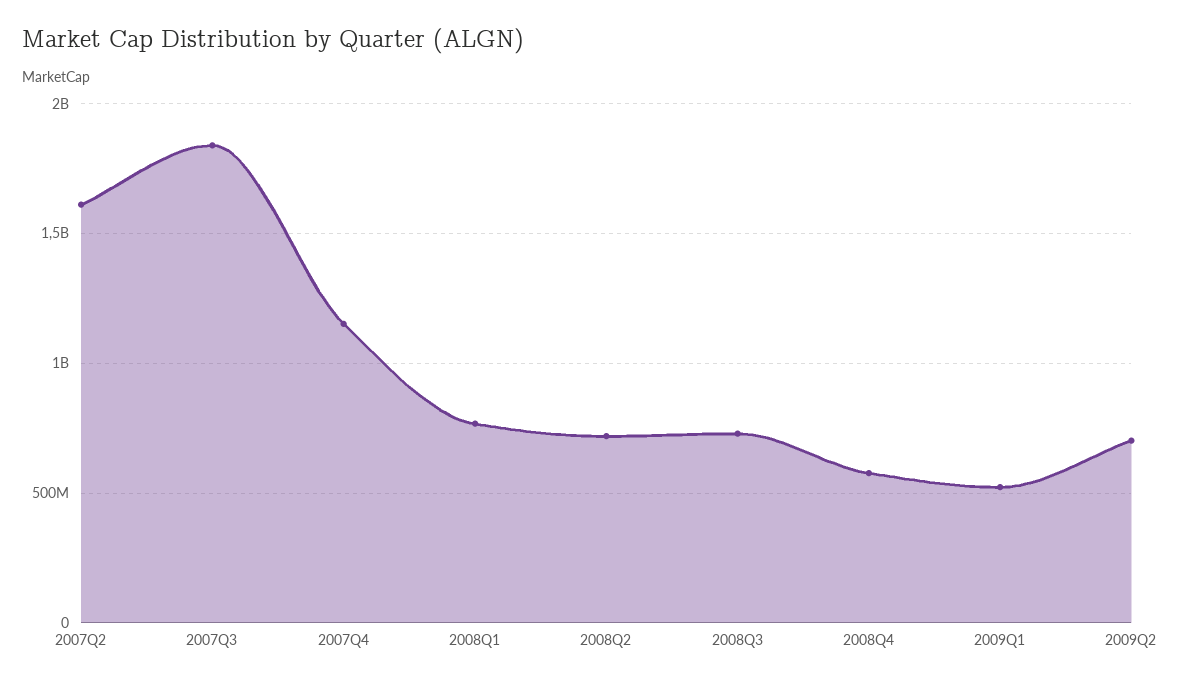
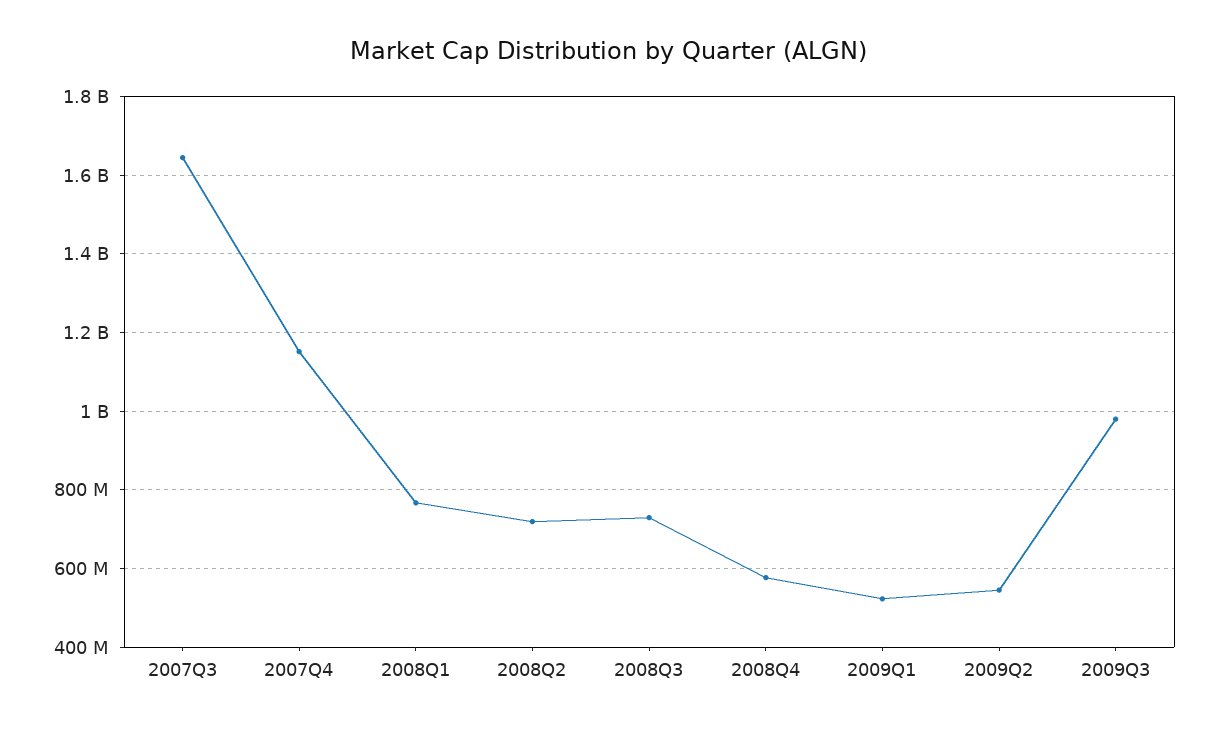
2007Q2: 1600000000 -> none
2007Q3: 1850000000 -> 1640000000
2009Q2: 700000000 -> 540000000
2009Q3: none -> 980000000

